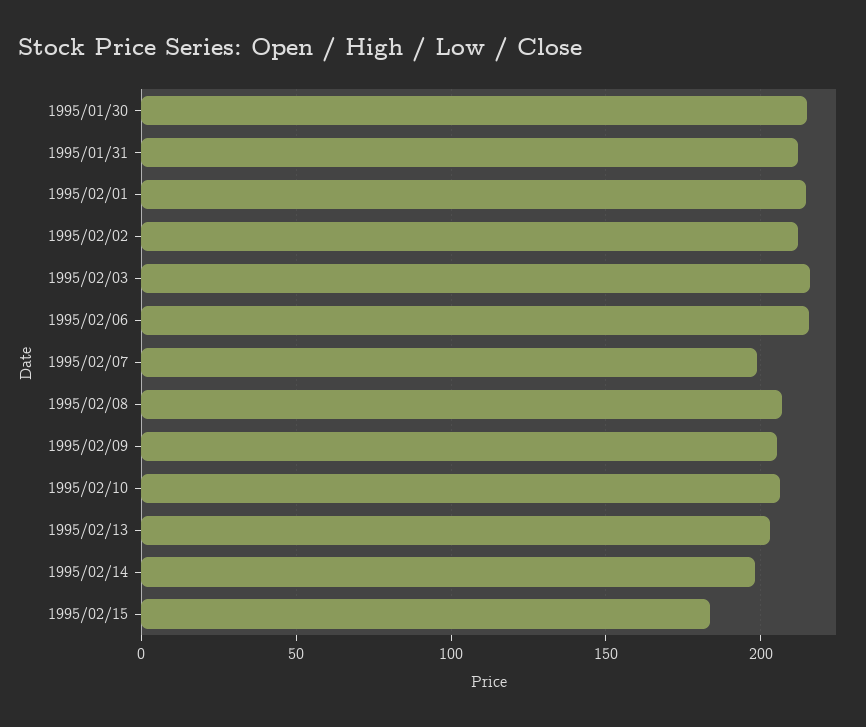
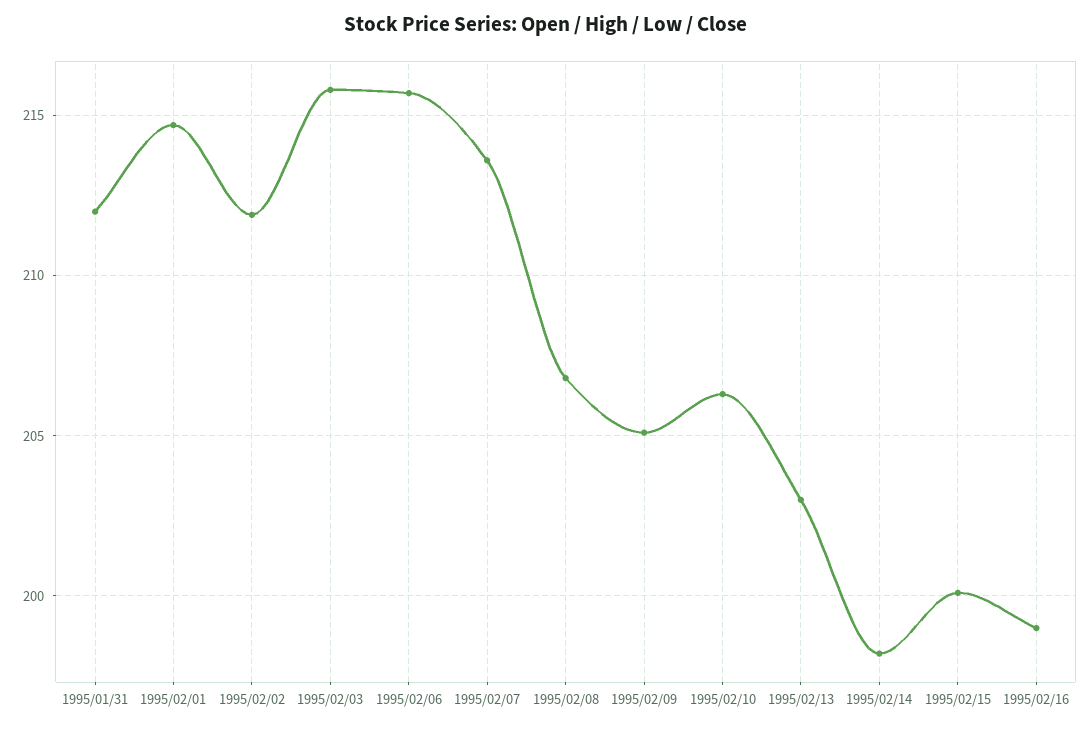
1995/01/30: 215 -> none
1995/02/07: 200 -> 213.5
1995/02/15: 185 -> 200
1995/02/16: none -> 199

